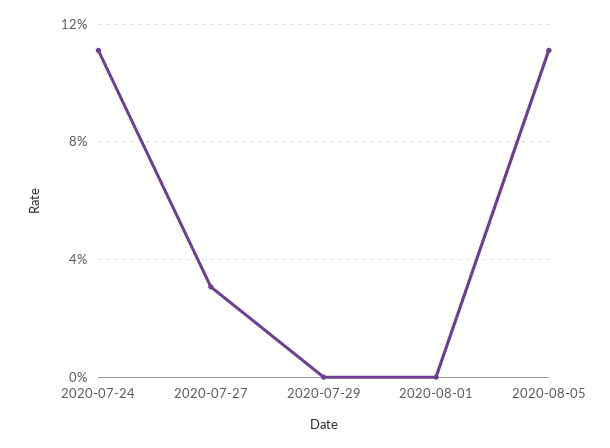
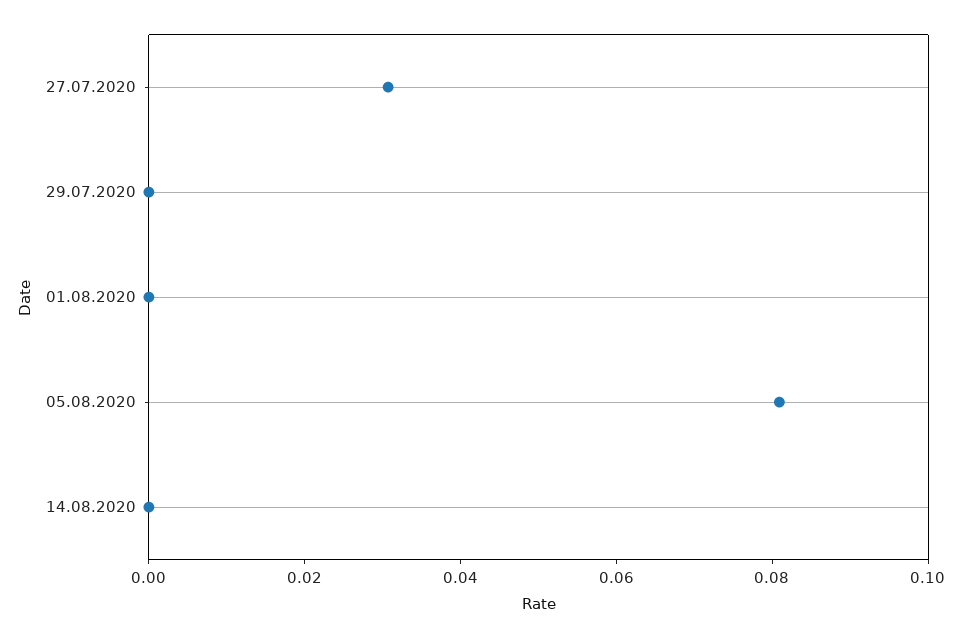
2020-07-24: 0.11 -> none
2020-08-05: 0.11 -> 0.08
14.08.2020: none -> 0

